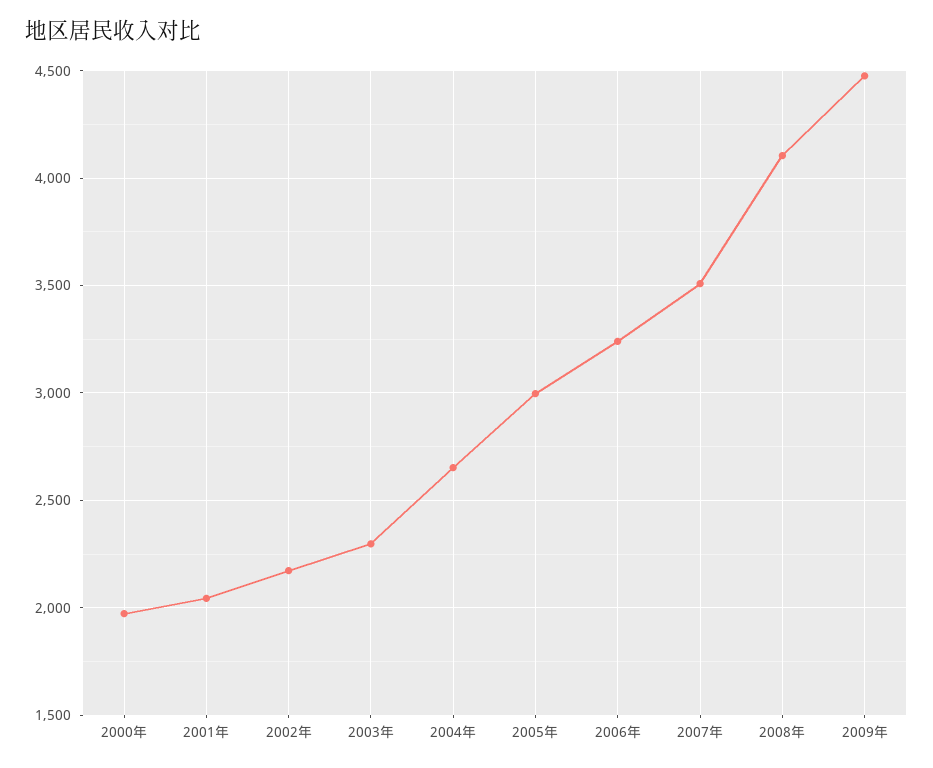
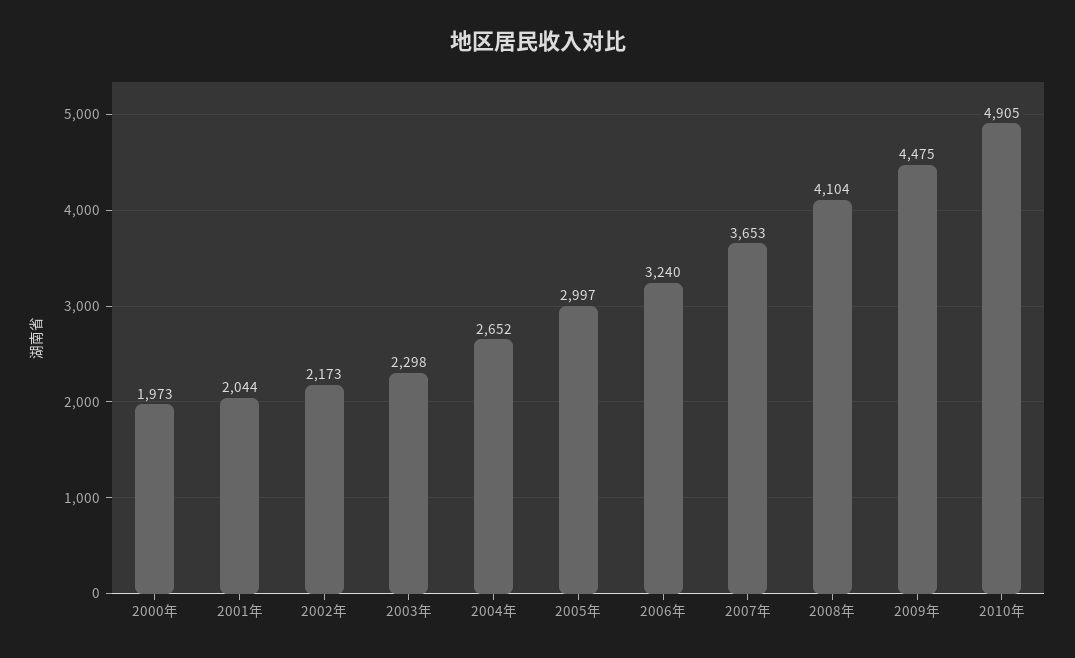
2007年: 3500 -> 3653
2010年: none -> 4905

